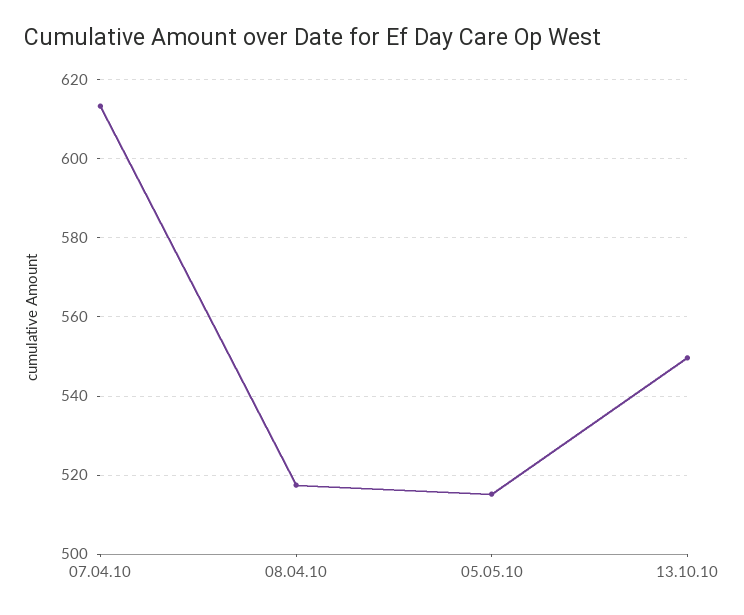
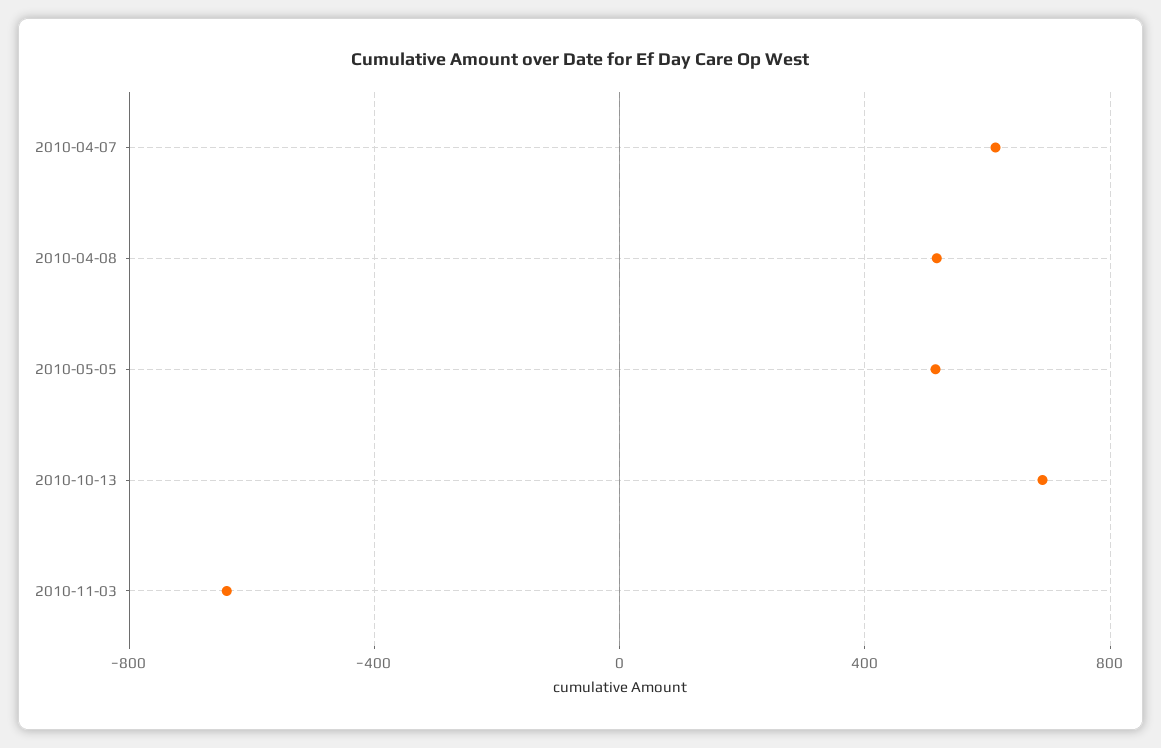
13.10.10: 550 -> 700
2010-11-03: none -> -650

